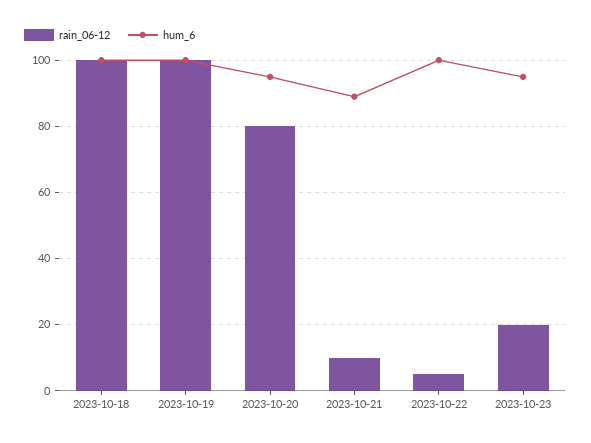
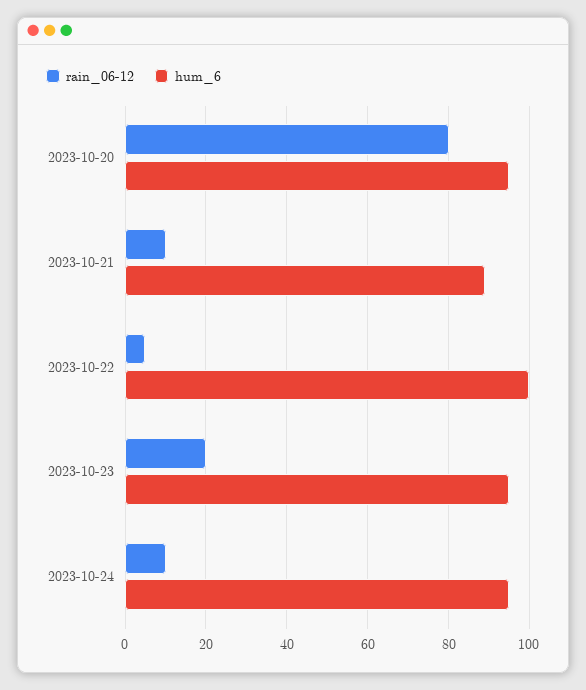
rain_06-12, 2023-10-18: 100 -> none
hum_6, 2023-10-18: 100 -> none
rain_06-12, 2023-10-19: 100 -> none
hum_6, 2023-10-19: 100 -> none
rain_06-12, 2023-10-24: none -> 10
hum_6, 2023-10-24: none -> 95

